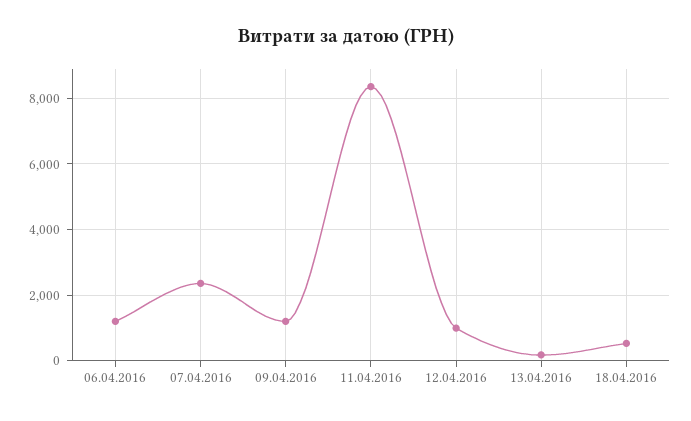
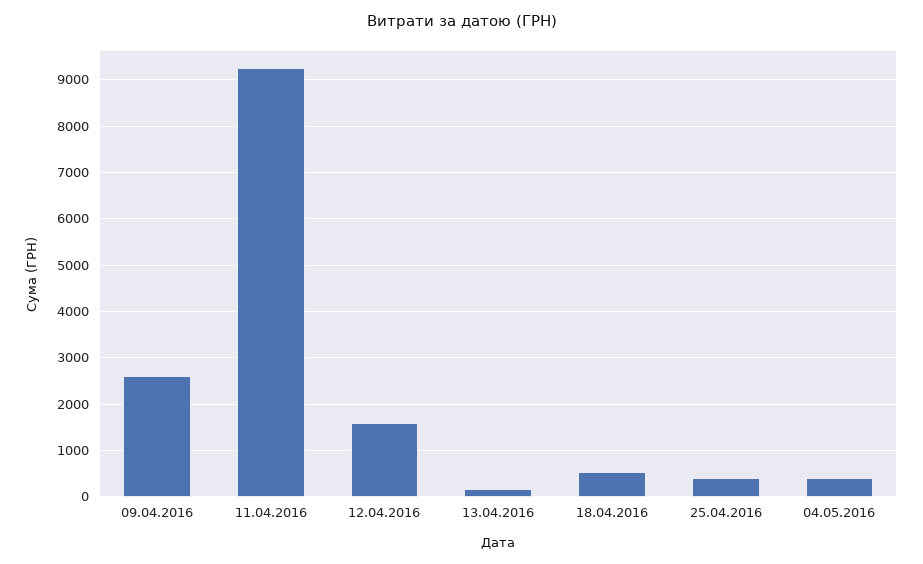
06.04.2016: 1200 -> none
07.04.2016: 2400 -> none
09.04.2016: 1200 -> 2600
11.04.2016: 8400 -> 9200
12.04.2016: 1000 -> 1600
25.04.2016: none -> 400
04.05.2016: none -> 400

